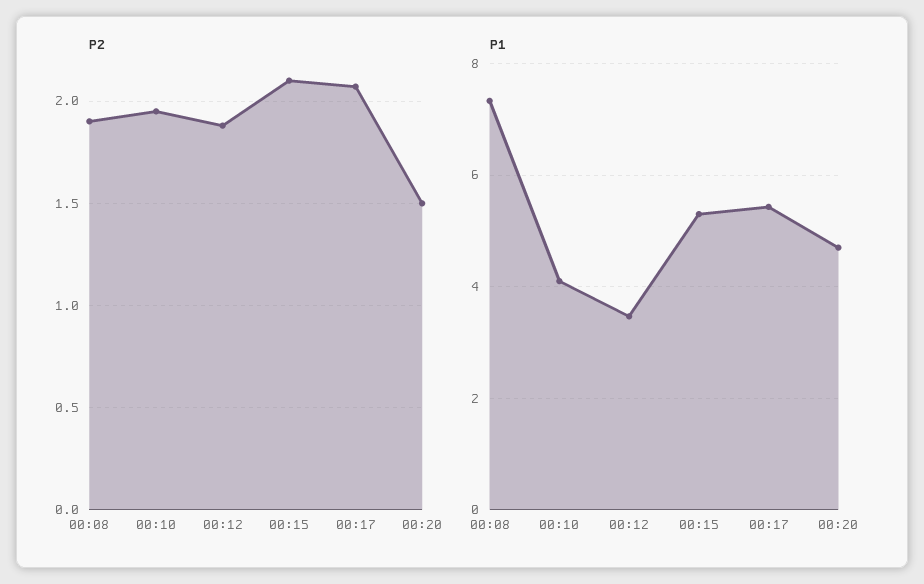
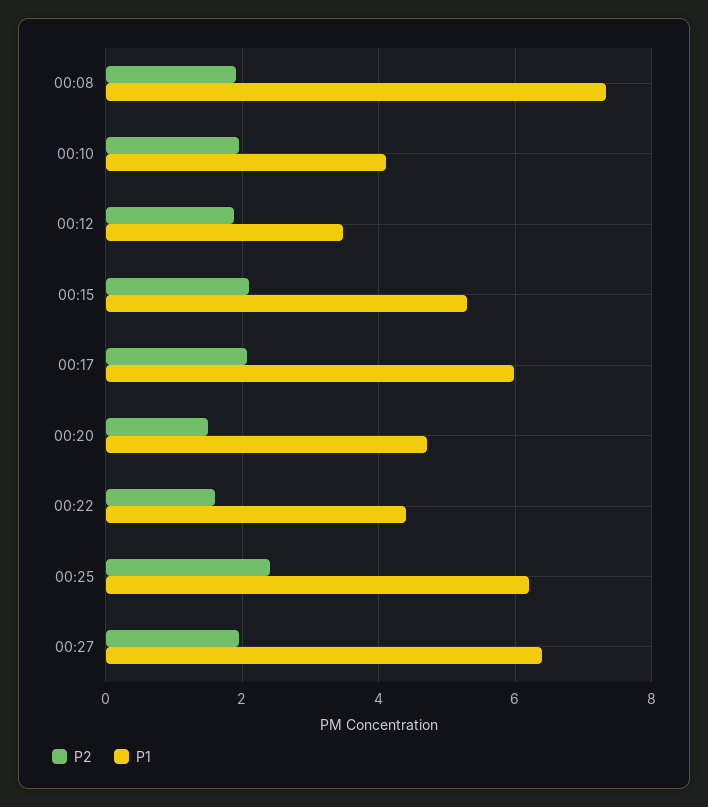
P1, 00:17: 5.4 -> 6
P2, 00:22: none -> 1.6
P1, 00:22: none -> 4.4
P2, 00:25: none -> 2.4
P1, 00:25: none -> 6.2
P2, 00:27: none -> 2
P1, 00:27: none -> 6.4

